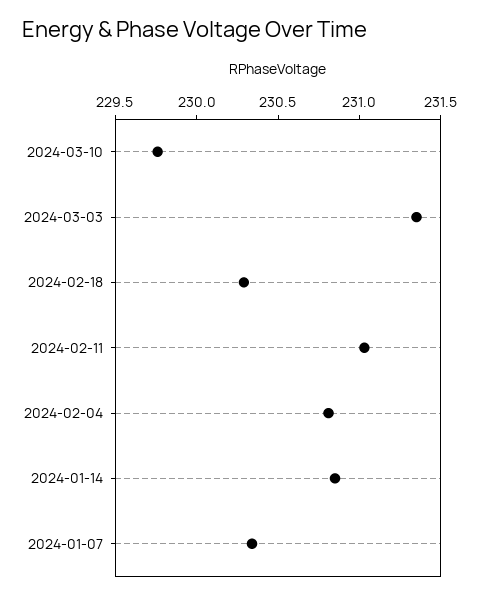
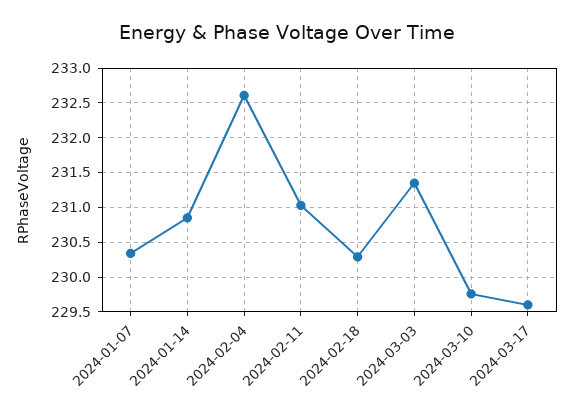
2024-02-04: 230.8 -> 232.6
2024-03-17: none -> 229.6

